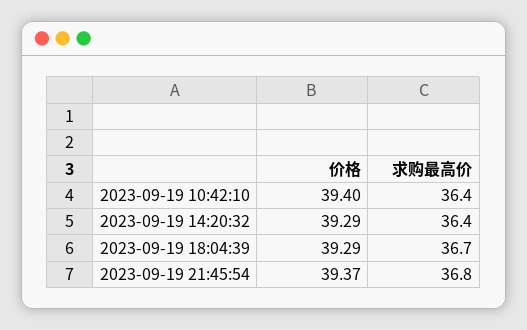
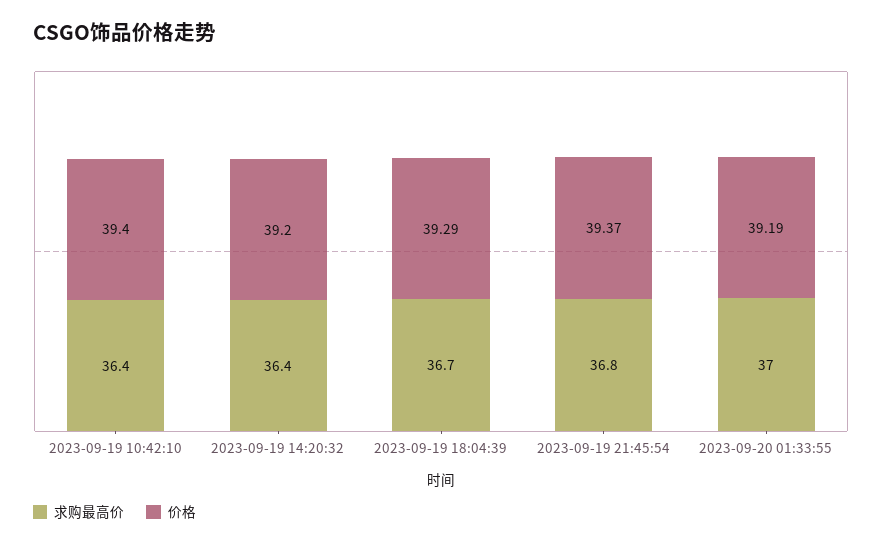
价格, 2023-09-19 14:20:32: 39.29 -> 39.2
求购最高价, 2023-09-20 01:33:55: none -> 37
价格, 2023-09-20 01:33:55: none -> 39.19

